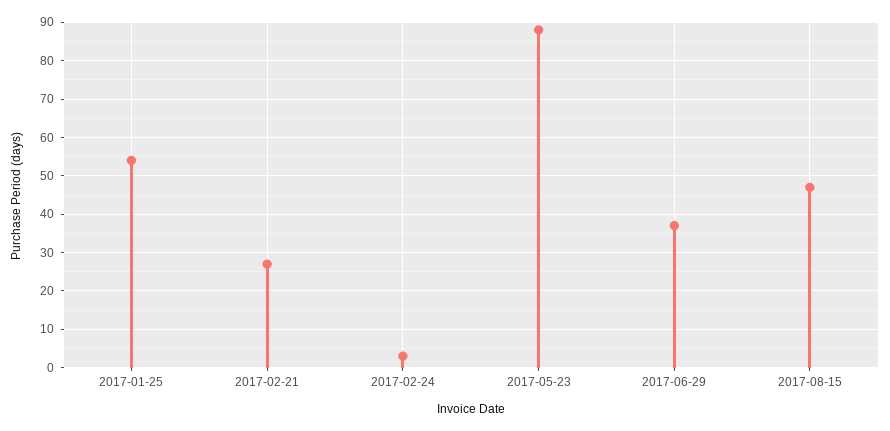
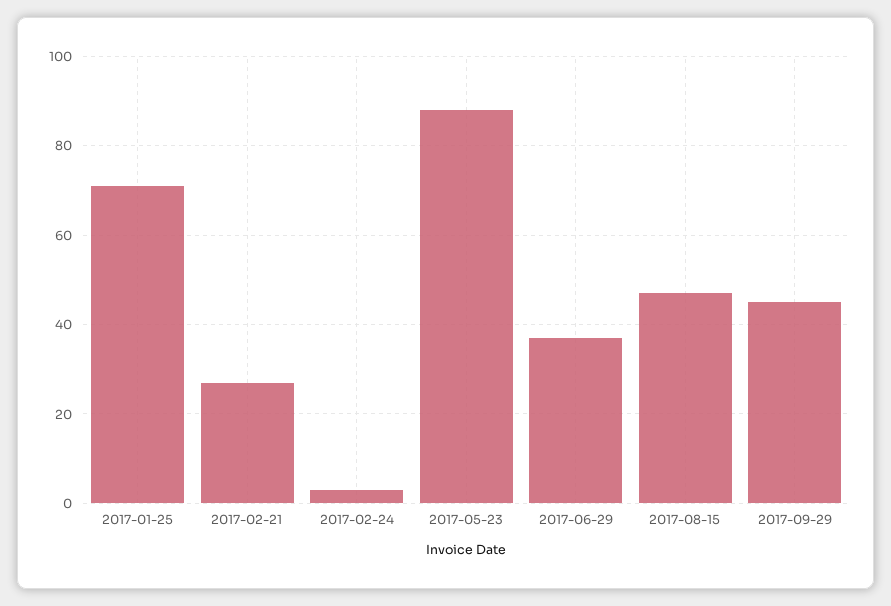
2017-01-25: 55 -> 70
2017-09-29: none -> 45

